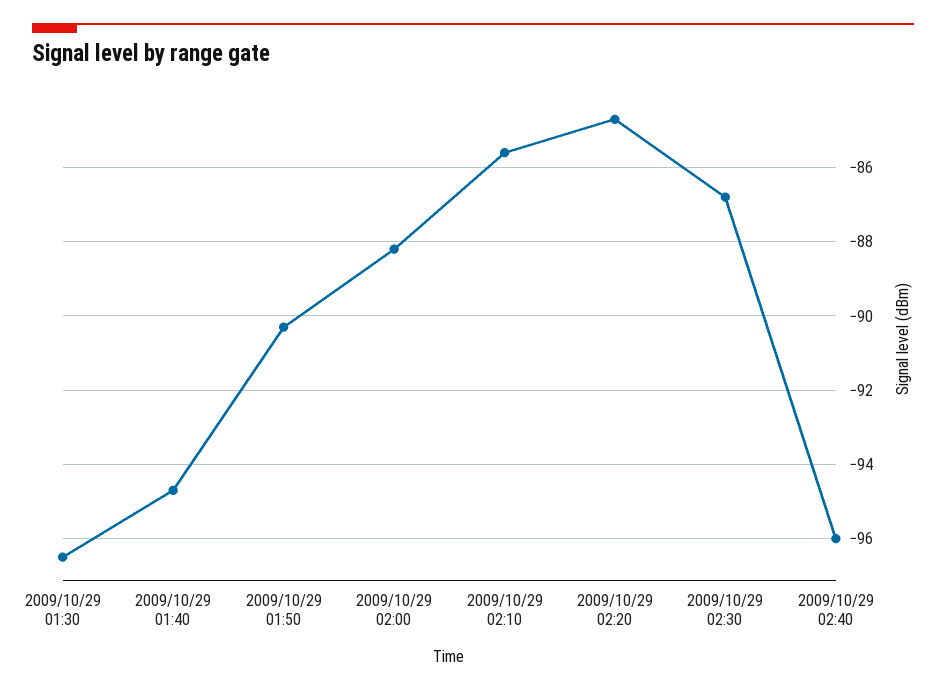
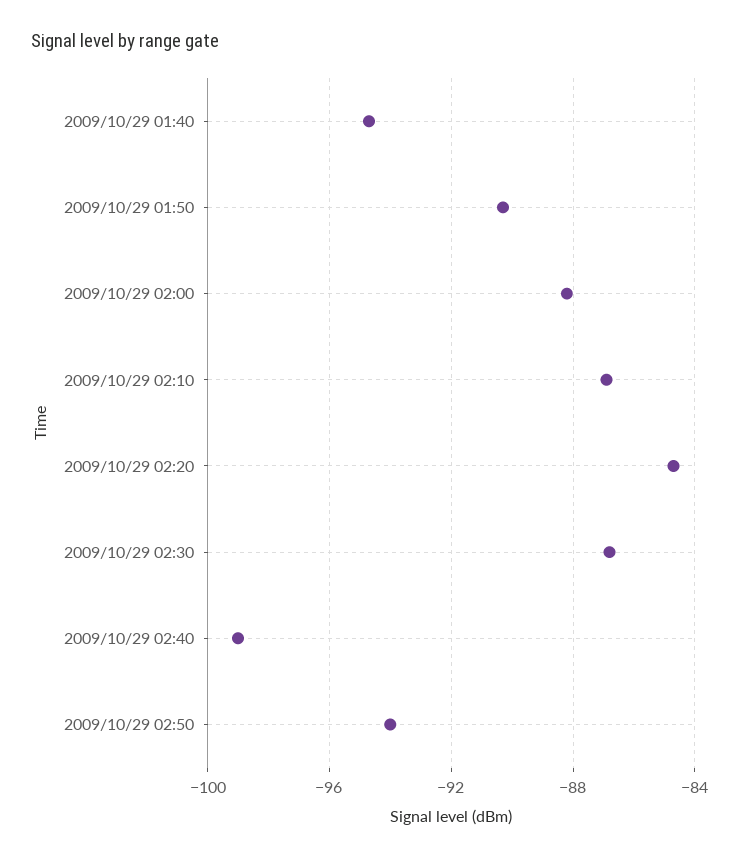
2009/10/29 01:30: -96.5 -> none
2009/10/29 02:10: -85.5 -> -87
2009/10/29 02:40: -96 -> -99
2009/10/29 02:50: none -> -94

